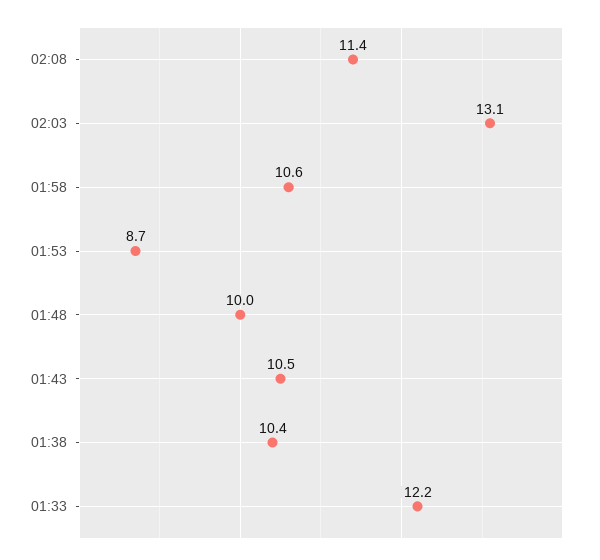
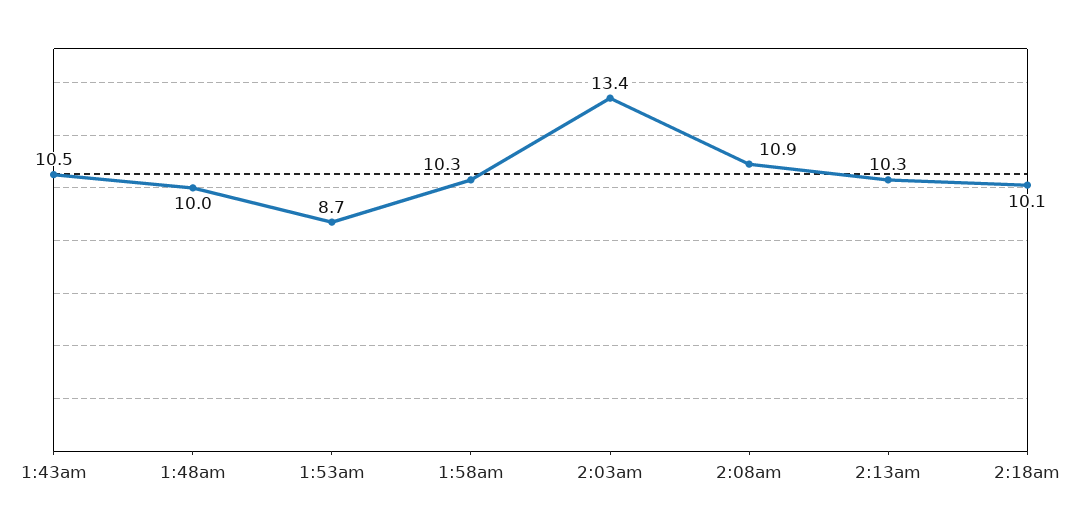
02:08: 11.4 -> 10.9
02:03: 13.1 -> 13.4
01:58: 10.6 -> 10.3
01:38: 10.4 -> none
01:33: 12.2 -> none
2:13am: none -> 10.3
2:18am: none -> 10.1

